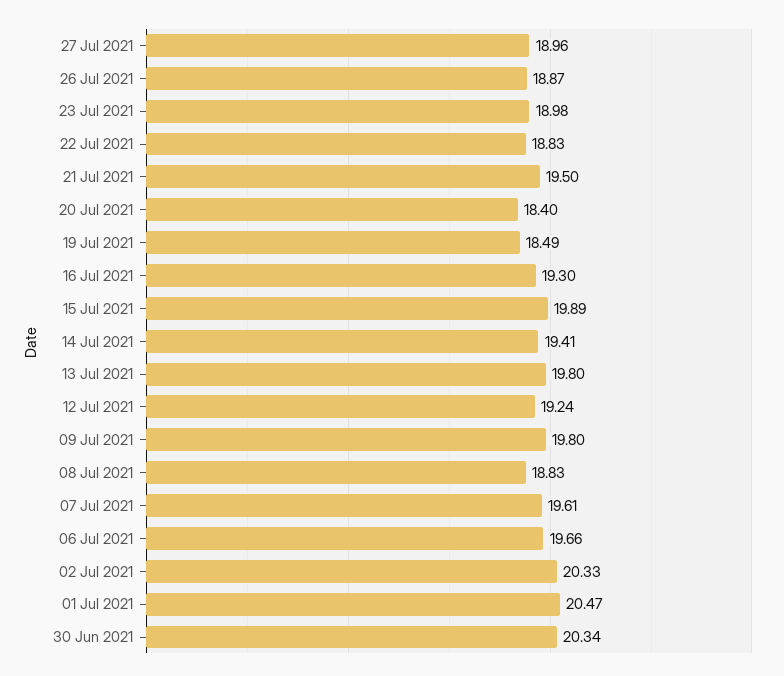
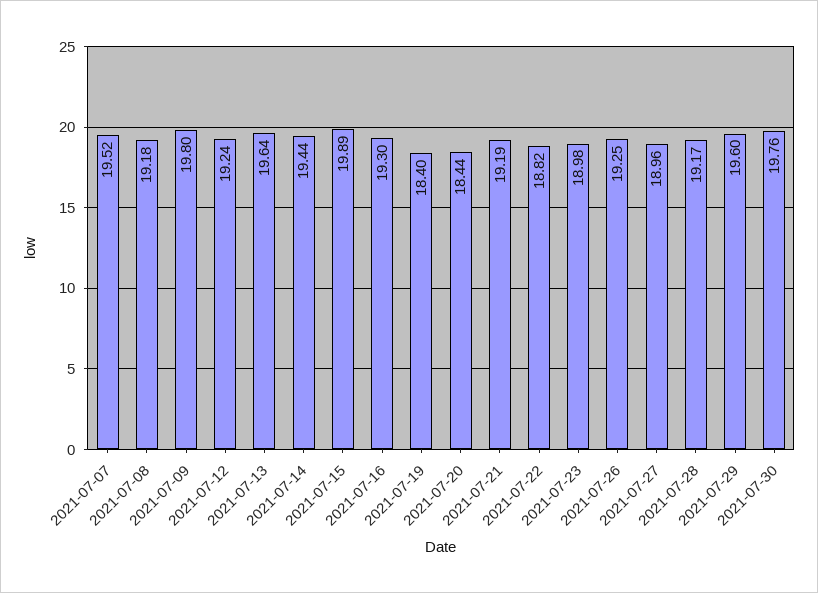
26 Jul 2021: 18.87 -> 19.25
22 Jul 2021: 18.83 -> 18.82
21 Jul 2021: 19.5 -> 19.19
20 Jul 2021: 18.4 -> 18.44
19 Jul 2021: 18.49 -> 18.4
14 Jul 2021: 19.41 -> 19.44
13 Jul 2021: 19.8 -> 19.64
08 Jul 2021: 18.83 -> 19.18
07 Jul 2021: 19.61 -> 19.52
06 Jul 2021: 19.66 -> none
02 Jul 2021: 20.33 -> none
01 Jul 2021: 20.47 -> none
30 Jun 2021: 20.34 -> none
2021-07-28: none -> 19.17
2021-07-29: none -> 19.6
2021-07-30: none -> 19.76

